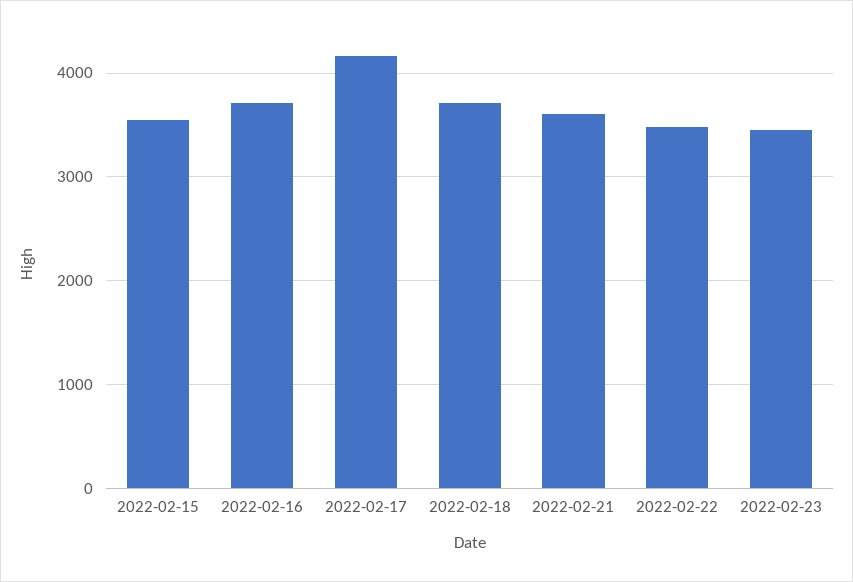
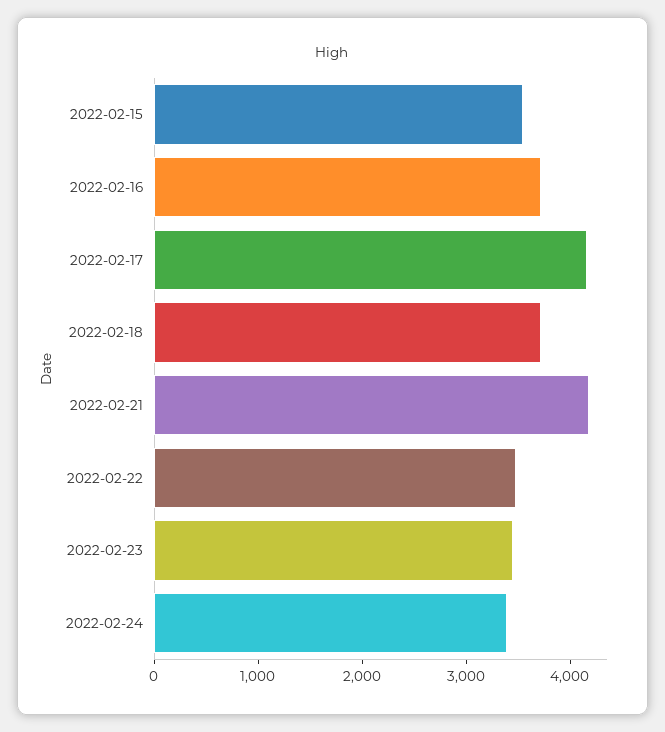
2022-02-21: 3600 -> 4200
2022-02-24: none -> 3400

